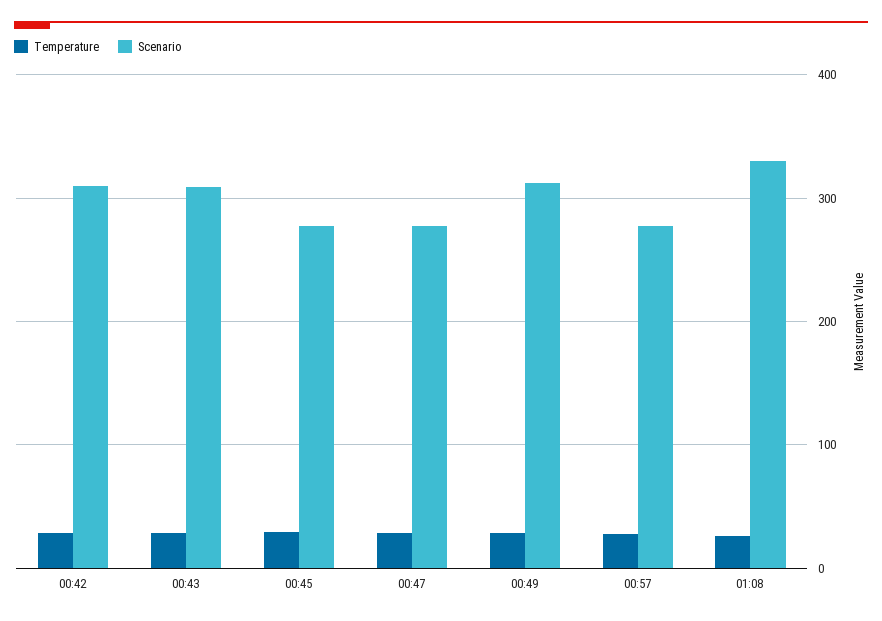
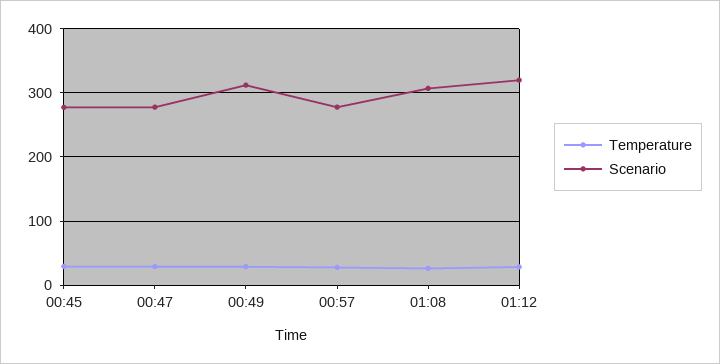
Temperature, 00:42: 30 -> none
Scenario, 00:42: 310 -> none
Temperature, 00:43: 30 -> none
Scenario, 00:43: 310 -> none
Scenario, 01:08: 330 -> 310
Temperature, 01:12: none -> 30
Scenario, 01:12: none -> 320

